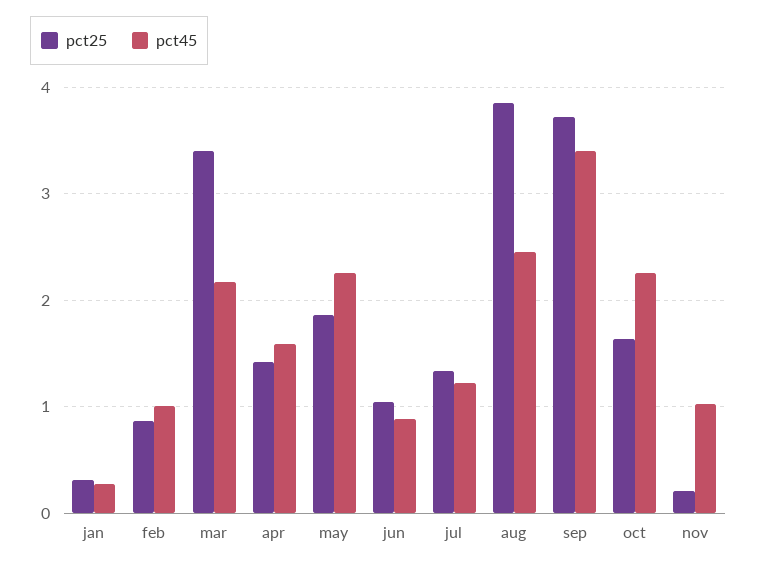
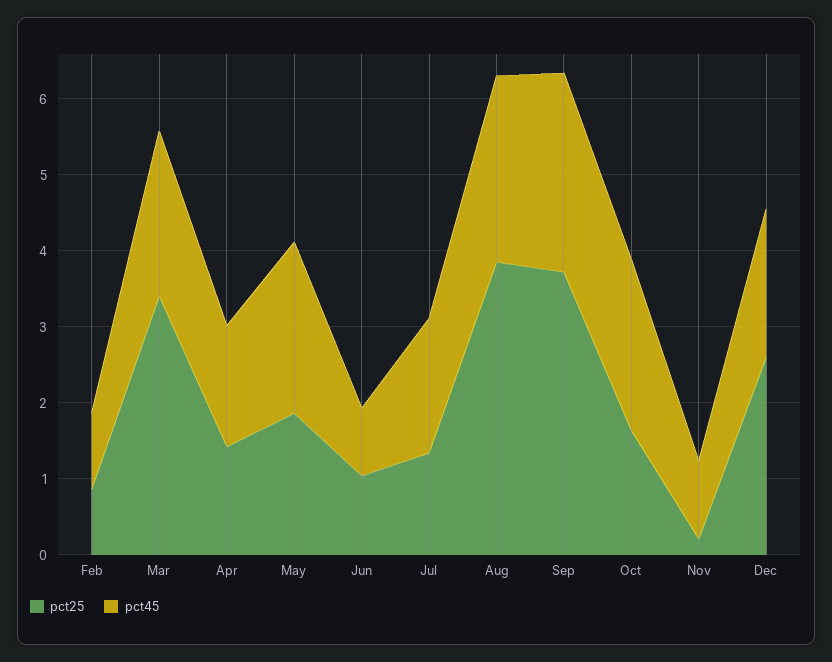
pct25, jan: 0.3 -> none
pct45, jan: 0.3 -> none
pct45, jul: 1.2 -> 1.8
pct45, sep: 3.4 -> 2.6
pct25, Dec: none -> 2.6
pct45, Dec: none -> 2

